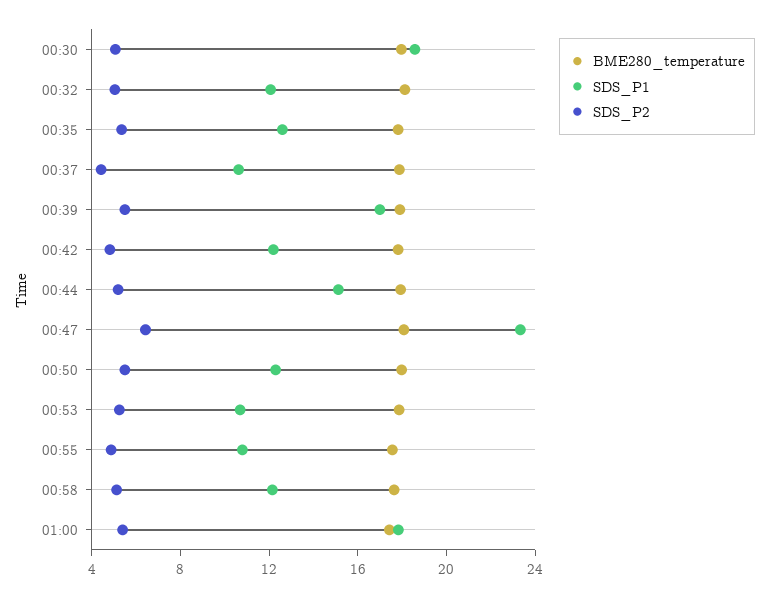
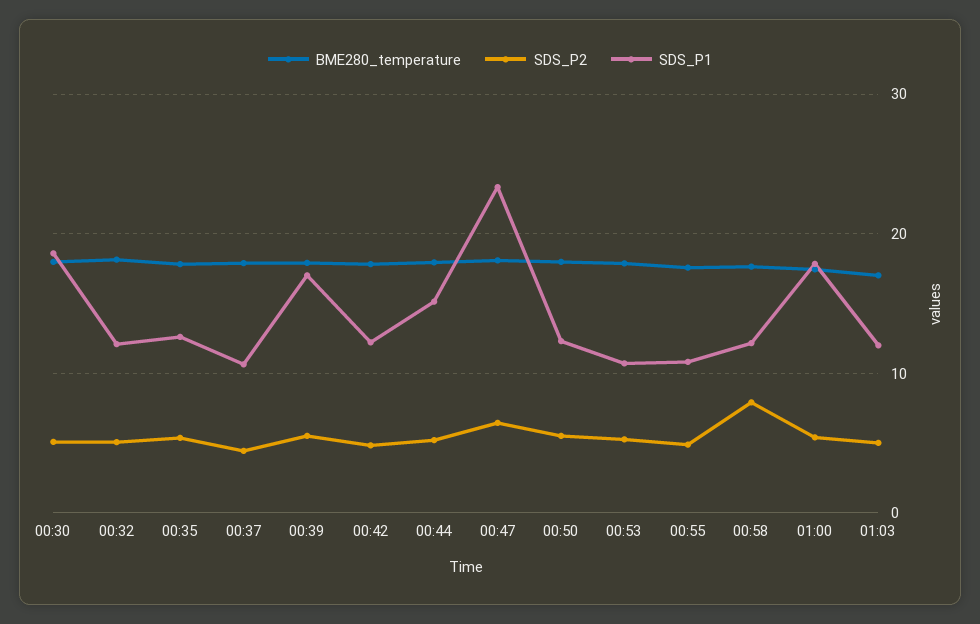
SDS_P2, 00:58: 5 -> 8
BME280_temperature, 01:03: none -> 17
SDS_P2, 01:03: none -> 5
SDS_P1, 01:03: none -> 12

